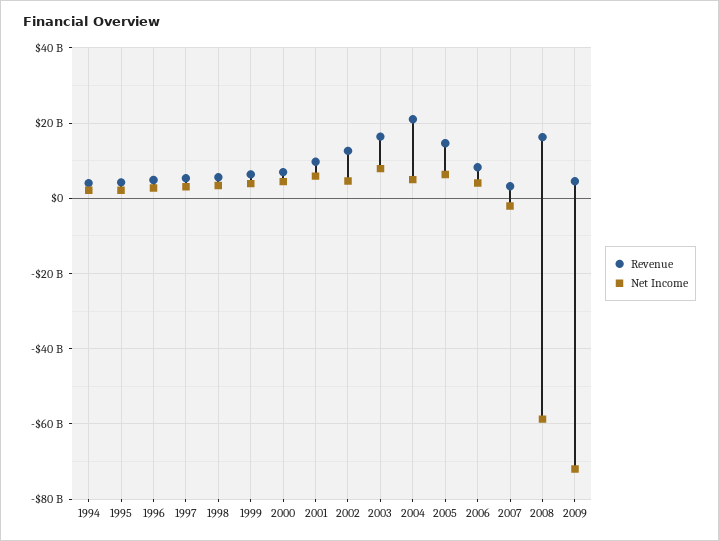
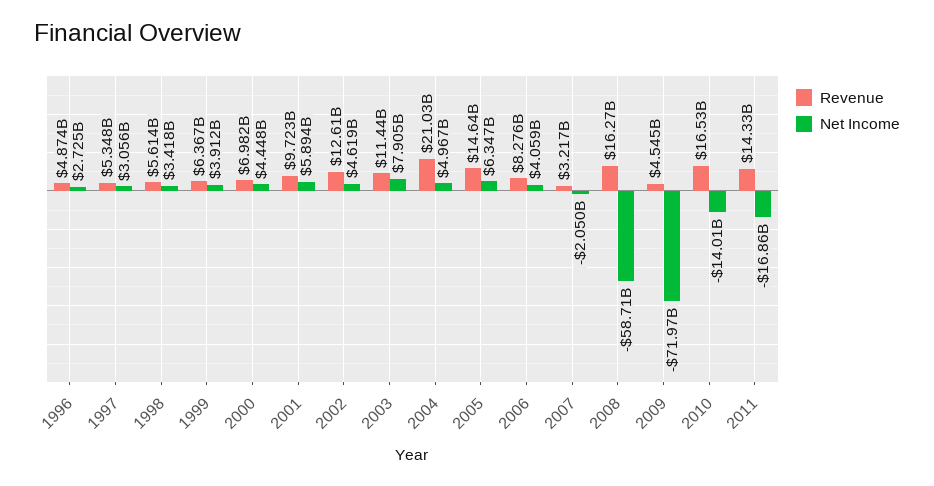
Revenue, 1994: 4000000000 -> none
Net Income, 1994: 2000000000 -> none
Revenue, 1995: 4000000000 -> none
Net Income, 1995: 2000000000 -> none
Revenue, 2003: 16000000000 -> 11440000000
Revenue, 2010: none -> 16530000000
Net Income, 2010: none -> -14010000000
Revenue, 2011: none -> 14330000000
Net Income, 2011: none -> -16860000000

